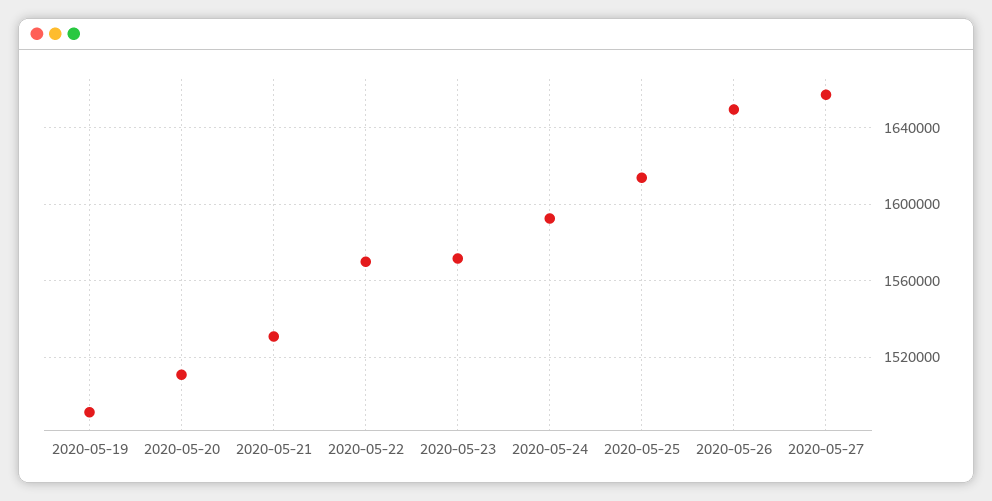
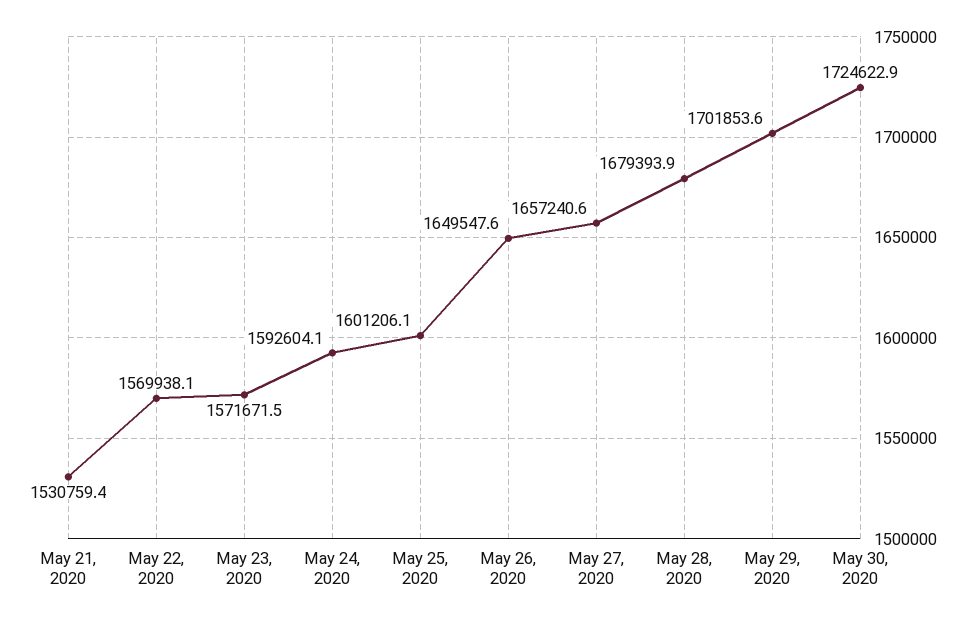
2020-05-19: 1490000 -> none
2020-05-20: 1510000 -> none
2020-05-25: 1615000 -> 1601206.1
May 28, 2020: none -> 1679393.9
May 29, 2020: none -> 1701853.6
May 30, 2020: none -> 1724622.9

